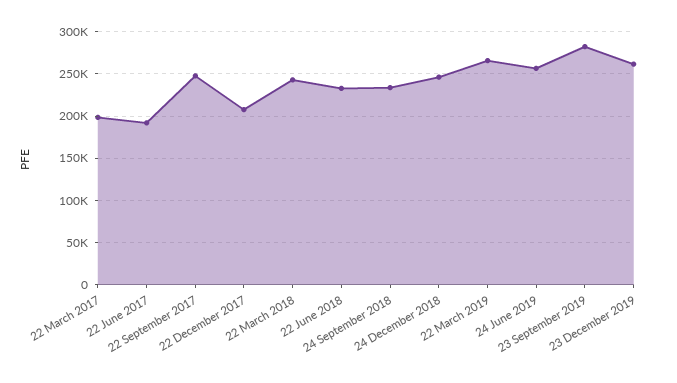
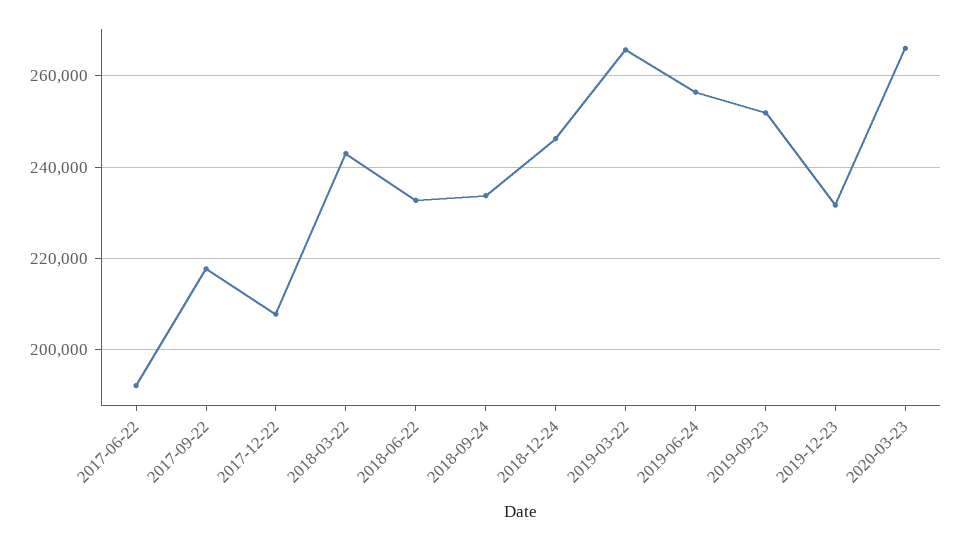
22 March 2017: 200000 -> none
22 September 2017: 250000 -> 218000
23 September 2019: 280000 -> 252000
23 December 2019: 260000 -> 232000
2020-03-23: none -> 266000

